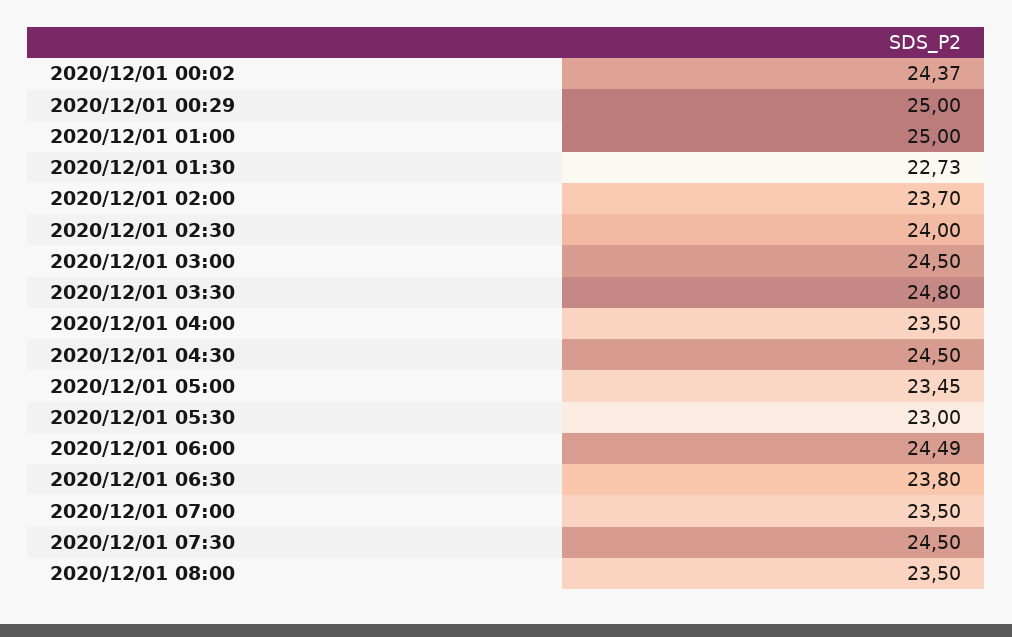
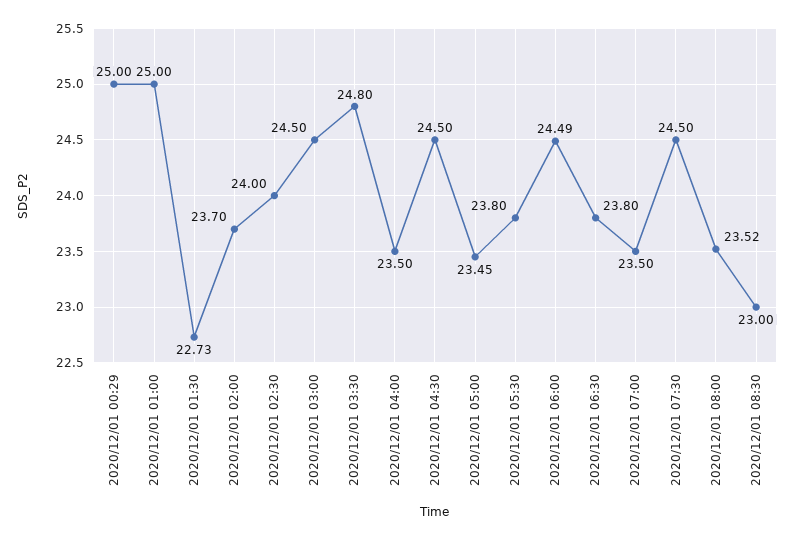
2020/12/01 00:02: 24.37 -> none
2020/12/01 05:30: 23 -> 23.8
2020/12/01 08:00: 23.5 -> 23.52
2020/12/01 08:30: none -> 23

